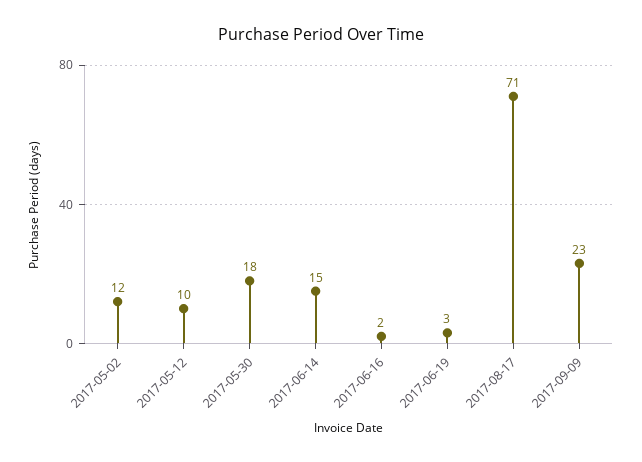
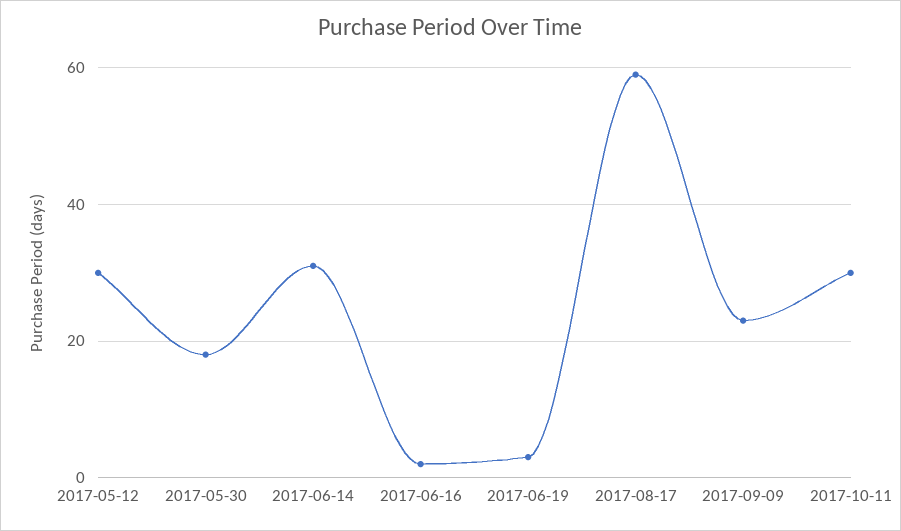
2017-05-02: 12 -> none
2017-05-12: 10 -> 30
2017-06-14: 15 -> 30
2017-08-17: 71 -> 60
2017-10-11: none -> 30

